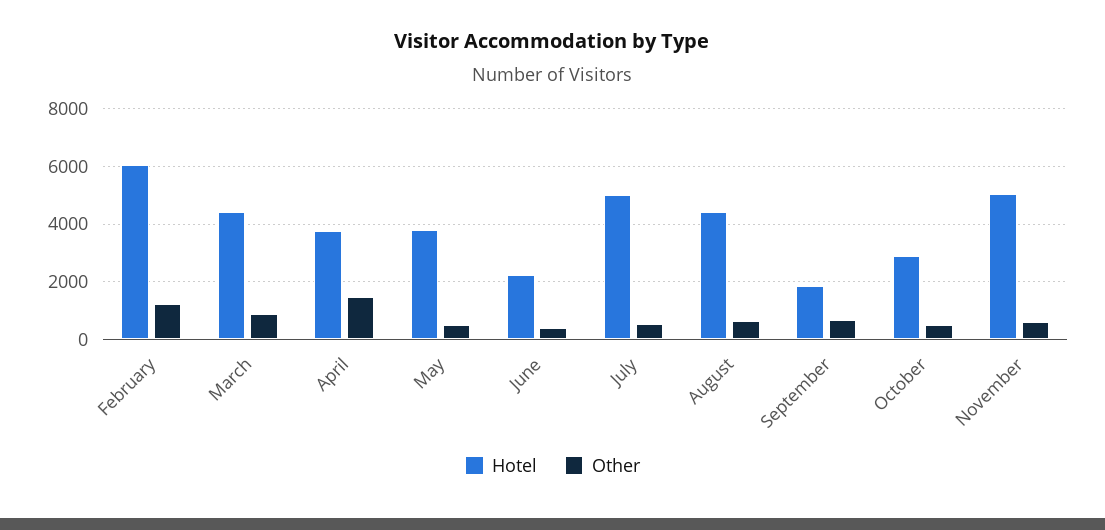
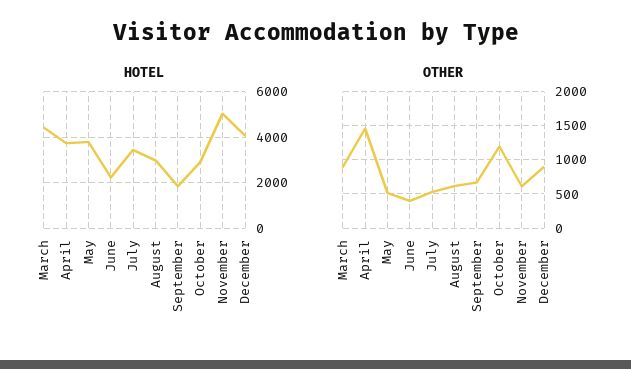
Hotel, February: 6000 -> none
Other, February: 1250 -> none
Hotel, July: 5000 -> 3500
Hotel, August: 4500 -> 3000
Other, October: 500 -> 1200
Hotel, December: none -> 4000
Other, December: none -> 900

